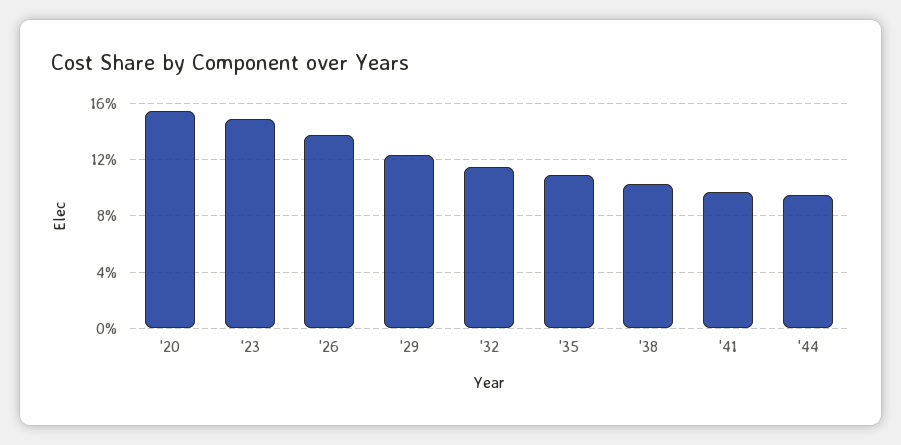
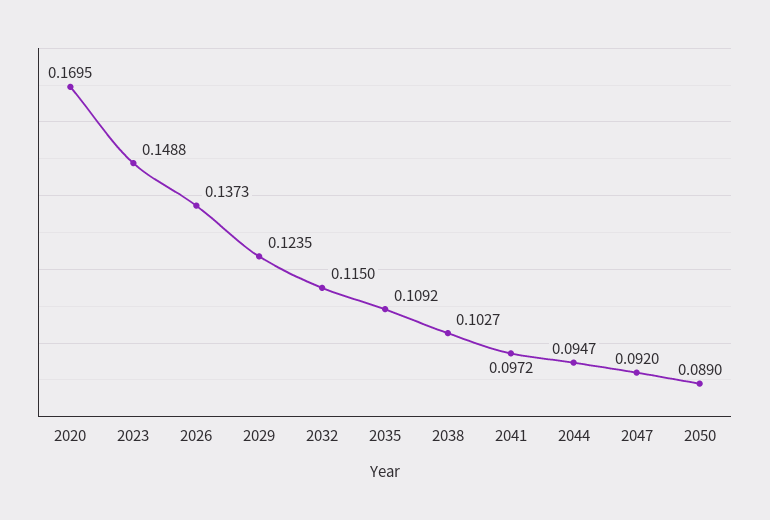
'20: 0.155 -> 0.1695
2047: none -> 0.092
2050: none -> 0.089

